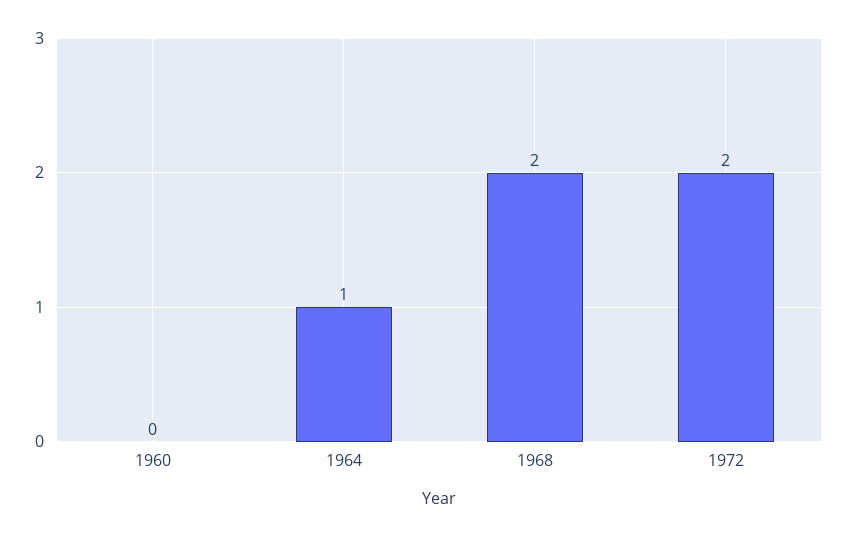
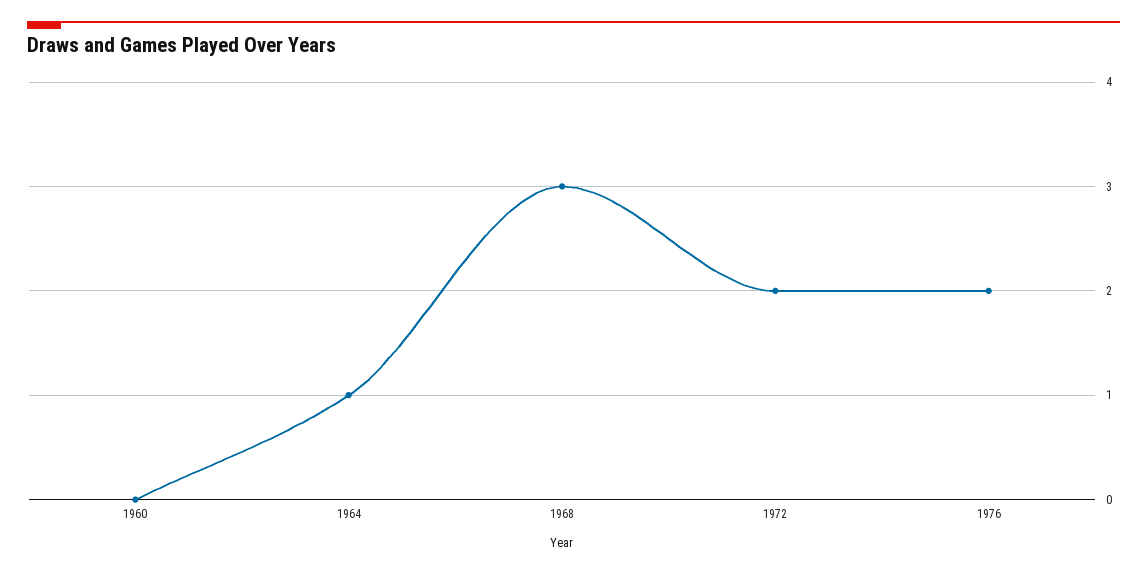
1968: 2 -> 3
1976: none -> 2

